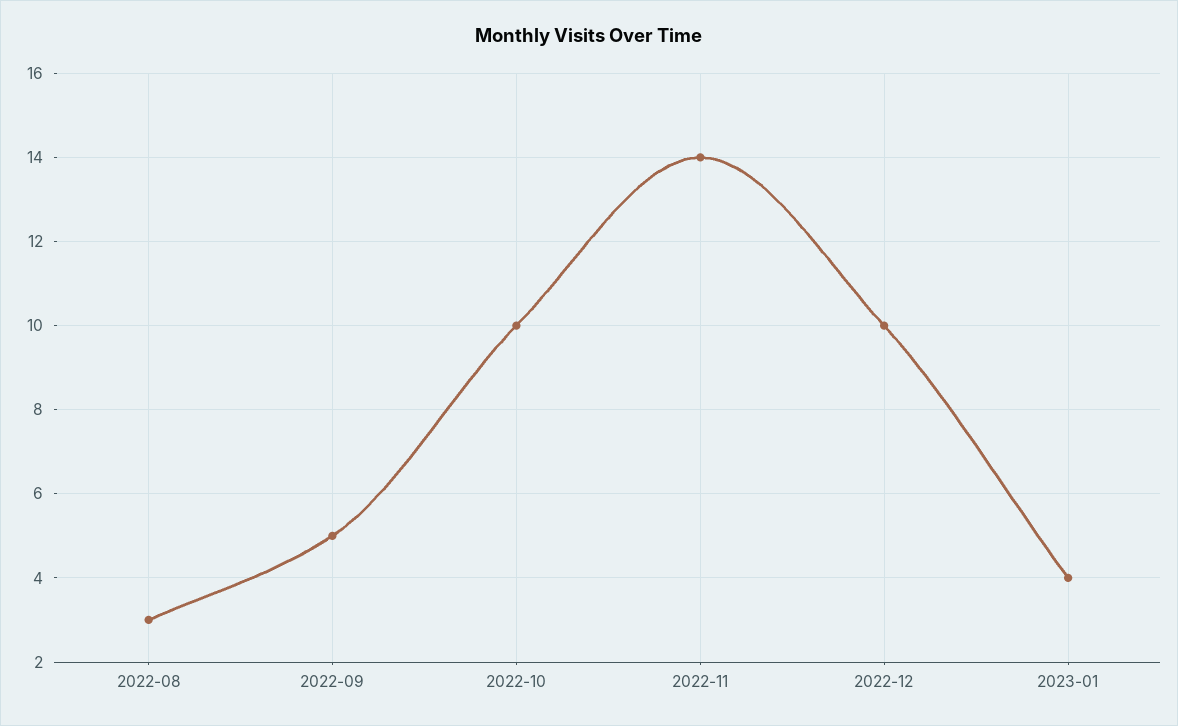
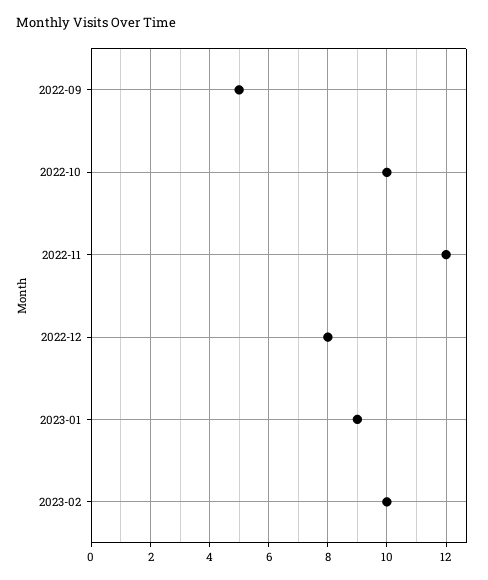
2022-08: 3 -> none
2022-11: 14 -> 12
2022-12: 10 -> 8
2023-01: 4 -> 9
2023-02: none -> 10

